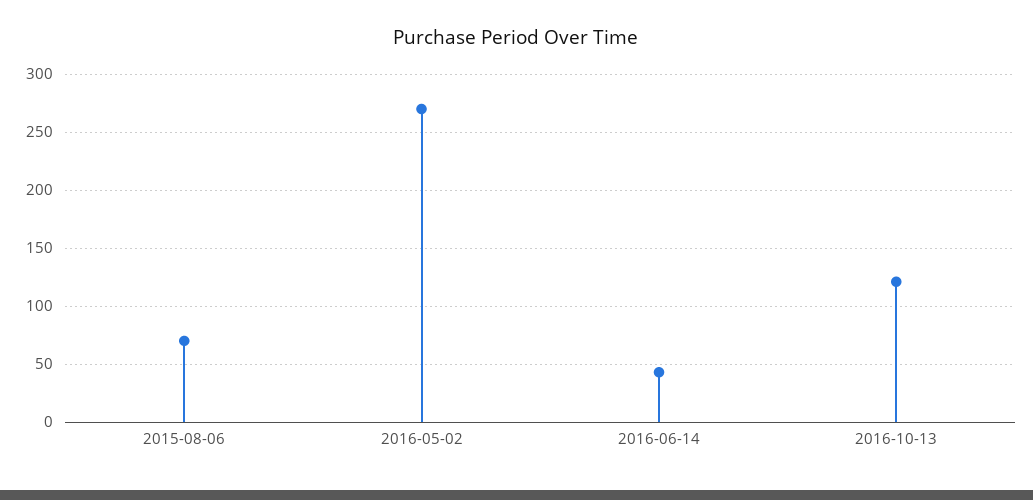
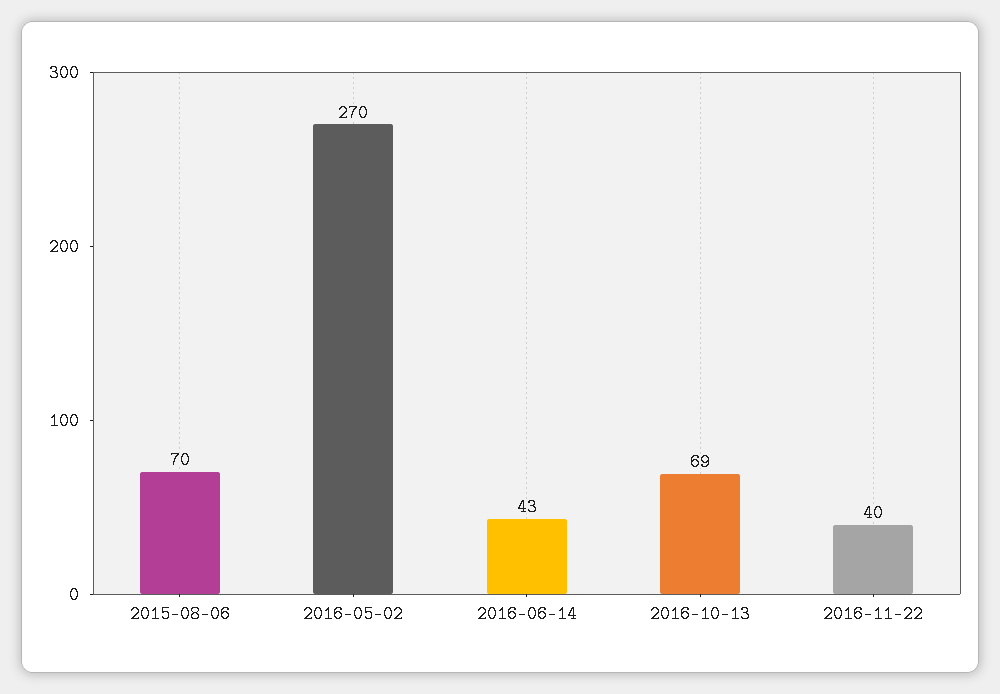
2016-10-13: 120 -> 69
2016-11-22: none -> 40

